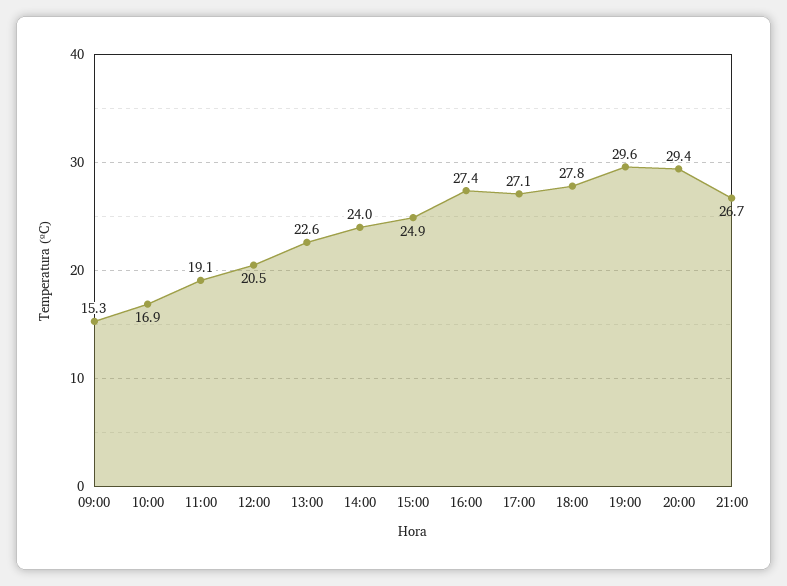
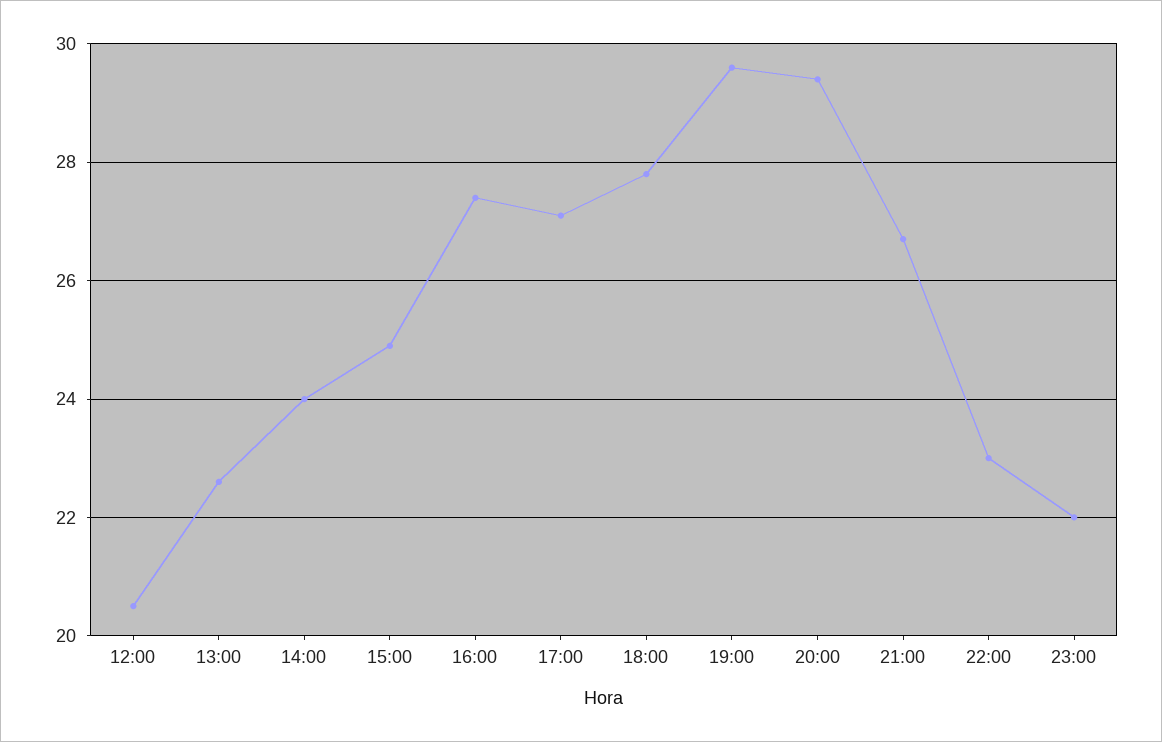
09:00: 15.3 -> none
10:00: 16.9 -> none
11:00: 19.1 -> none
22:00: none -> 23
23:00: none -> 22

